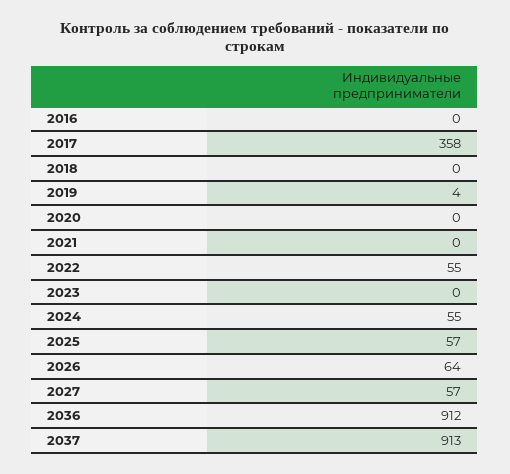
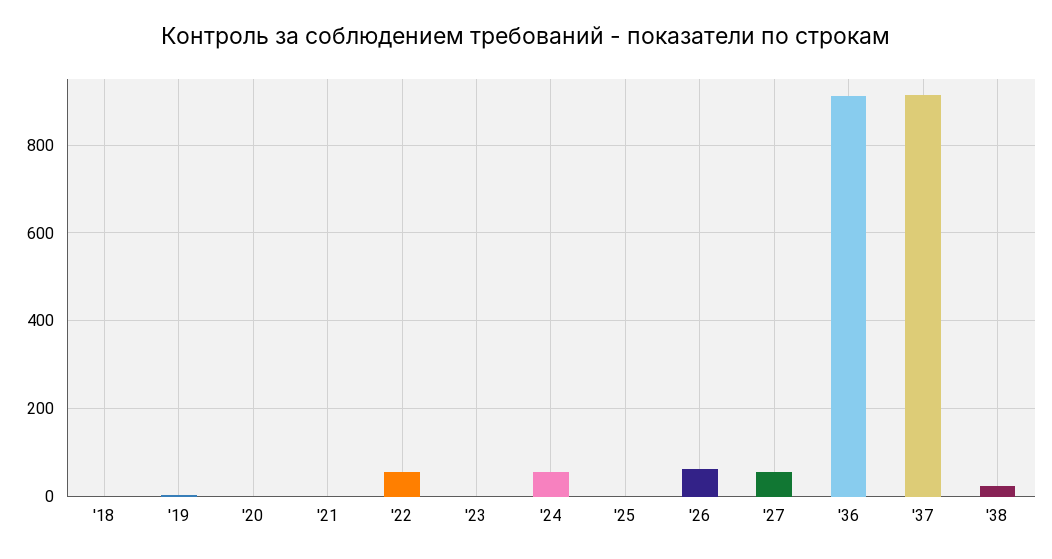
2016: 0 -> none
2017: 358 -> none
2025: 57 -> 0
'38: none -> 20

